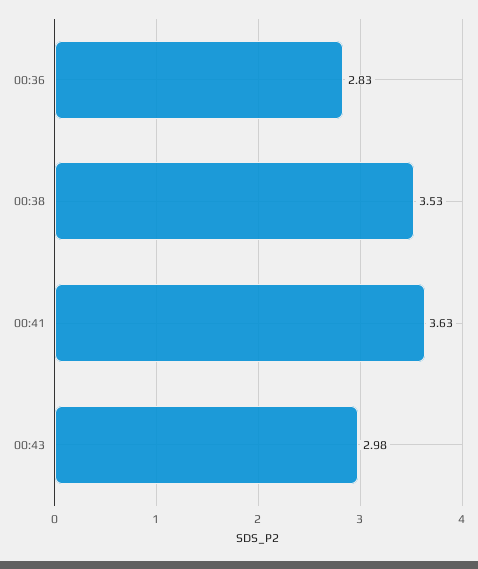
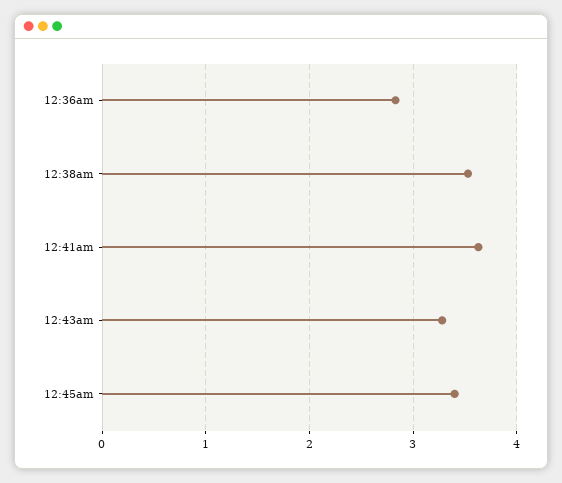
00:43: 2.98 -> 3.3
12:45am: none -> 3.4

